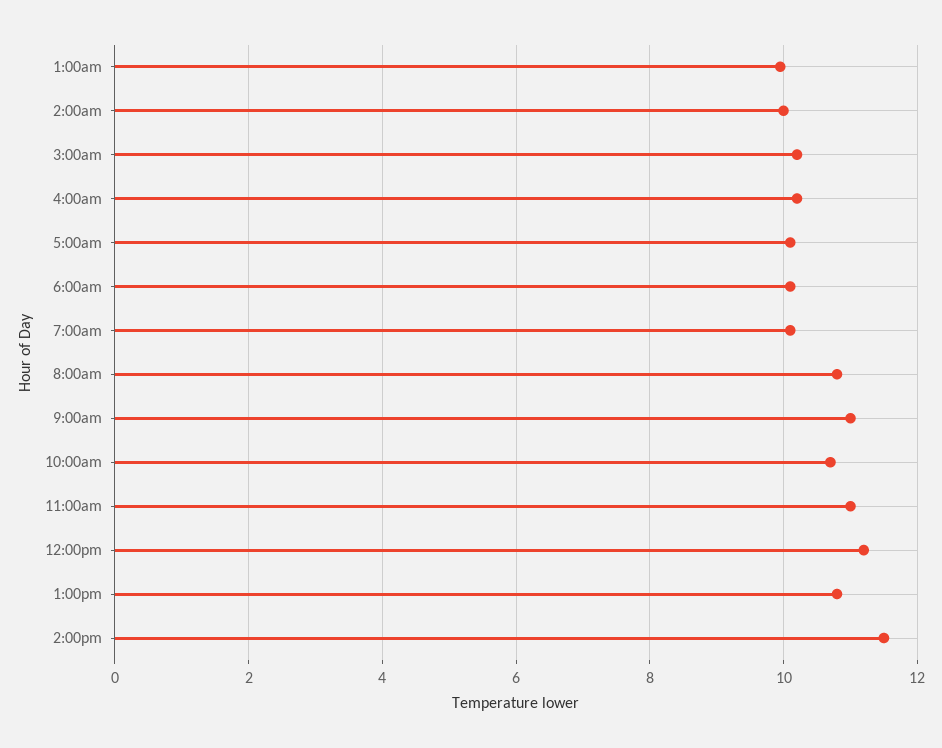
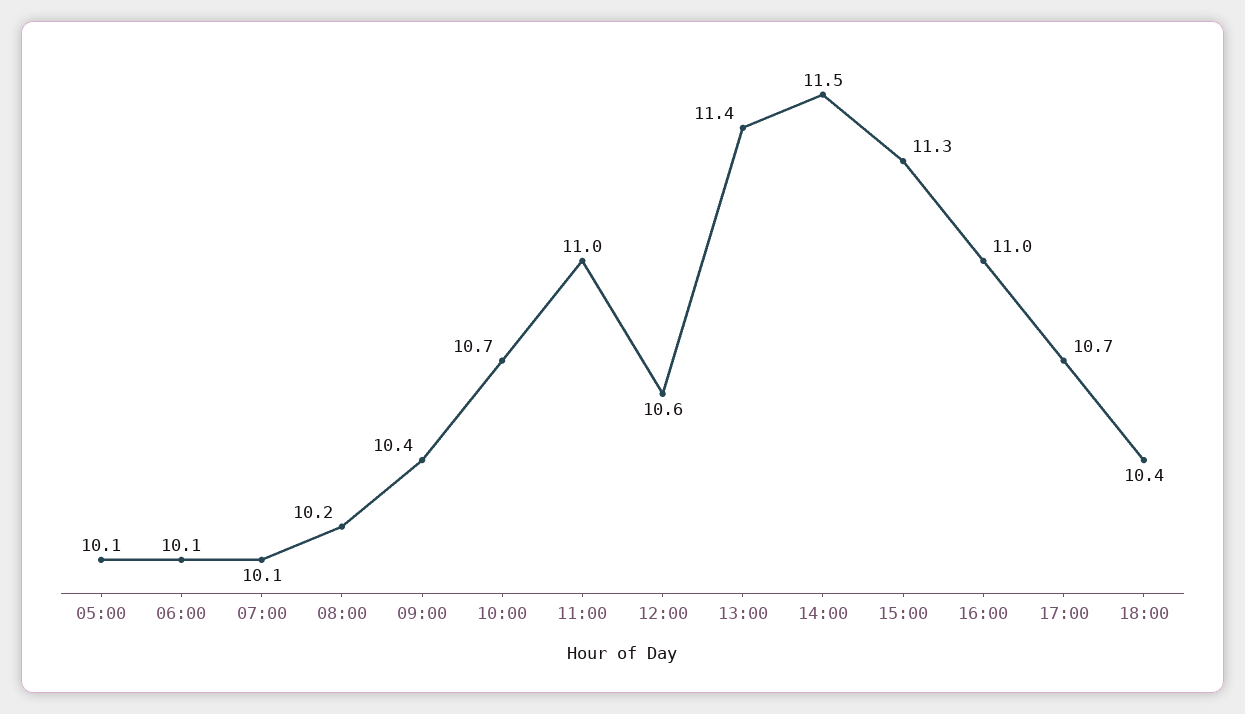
1:00am: 10 -> none
2:00am: 10 -> none
3:00am: 10.2 -> none
4:00am: 10.2 -> none
8:00am: 10.8 -> 10.2
9:00am: 11 -> 10.4
12:00pm: 11.2 -> 10.6
1:00pm: 10.8 -> 11.4
15:00: none -> 11.3
16:00: none -> 11
17:00: none -> 10.7
18:00: none -> 10.4

